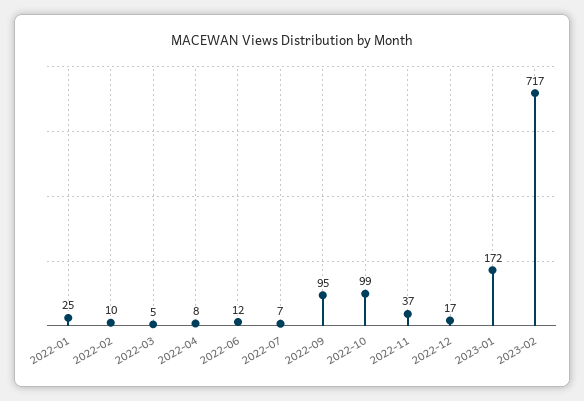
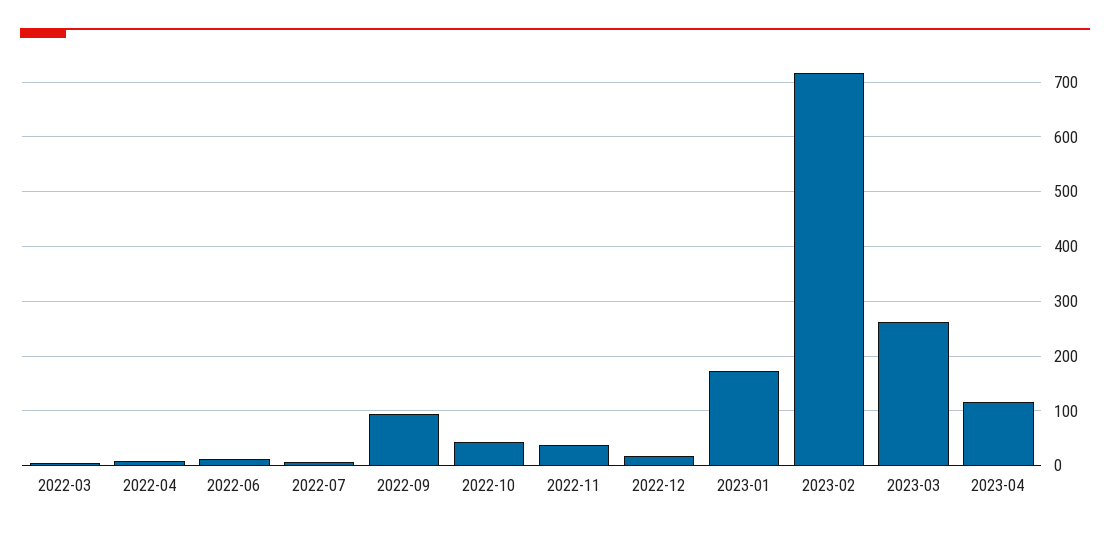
2022-01: 25 -> none
2022-02: 10 -> none
2022-10: 99 -> 40
2023-03: none -> 260
2023-04: none -> 120

